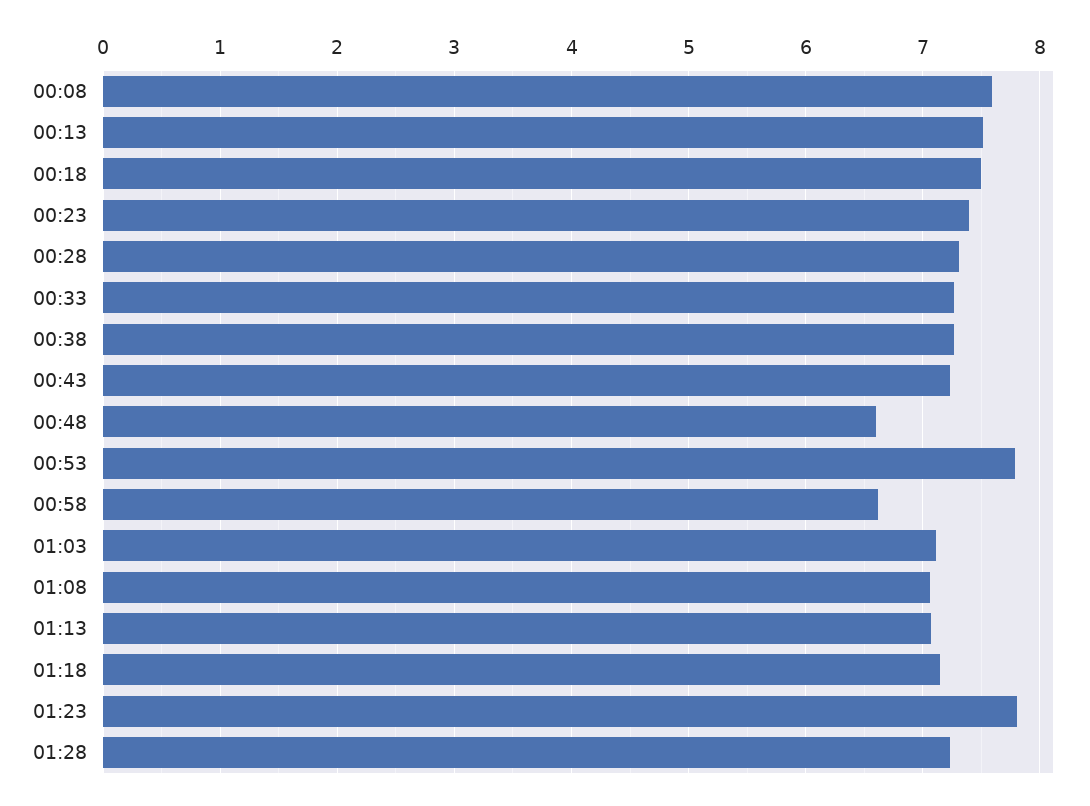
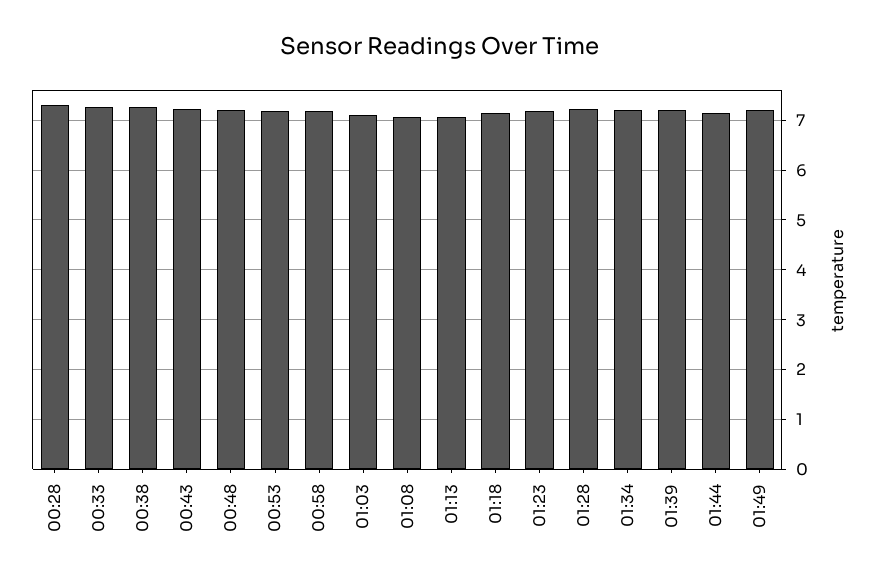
00:08: 7.6 -> none
00:13: 7.5 -> none
00:18: 7.5 -> none
00:23: 7.4 -> none
00:48: 6.6 -> 7.2
00:53: 7.8 -> 7.2
00:58: 6.6 -> 7.2
01:23: 7.8 -> 7.2
01:34: none -> 7.2
01:39: none -> 7.2
01:44: none -> 7.2
01:49: none -> 7.2

